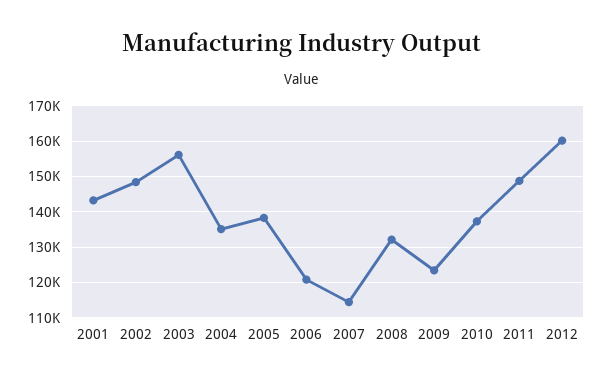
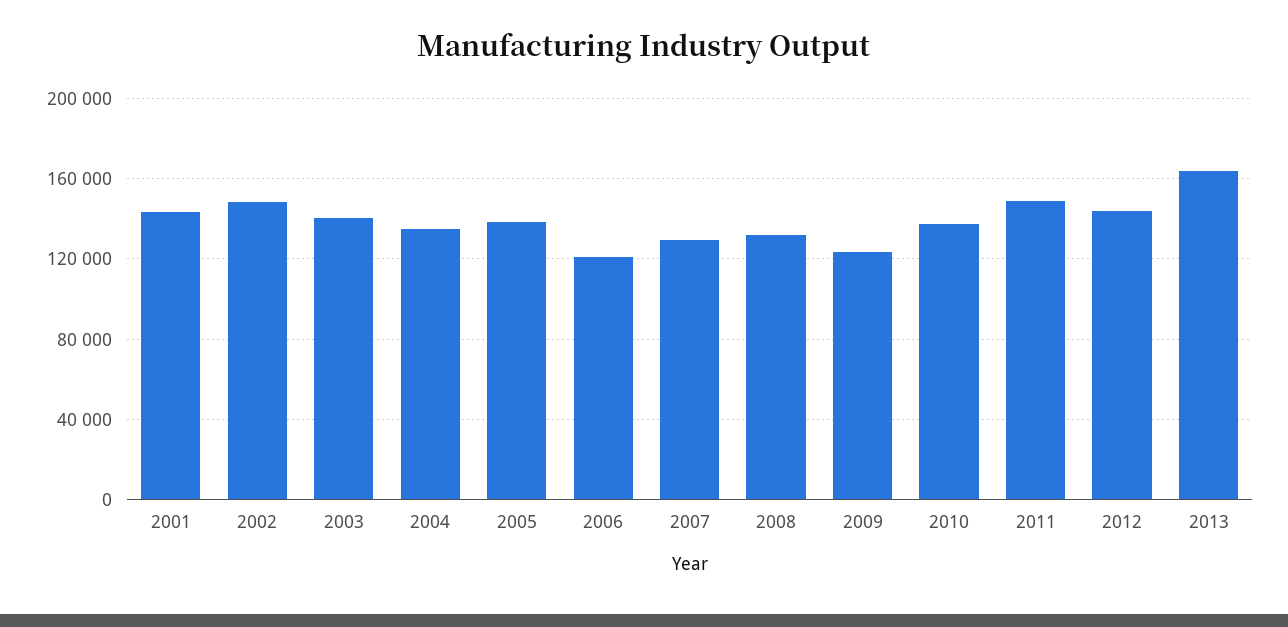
2003: 156000 -> 140000
2007: 114000 -> 130000
2012: 160000 -> 145000
2013: none -> 165000

